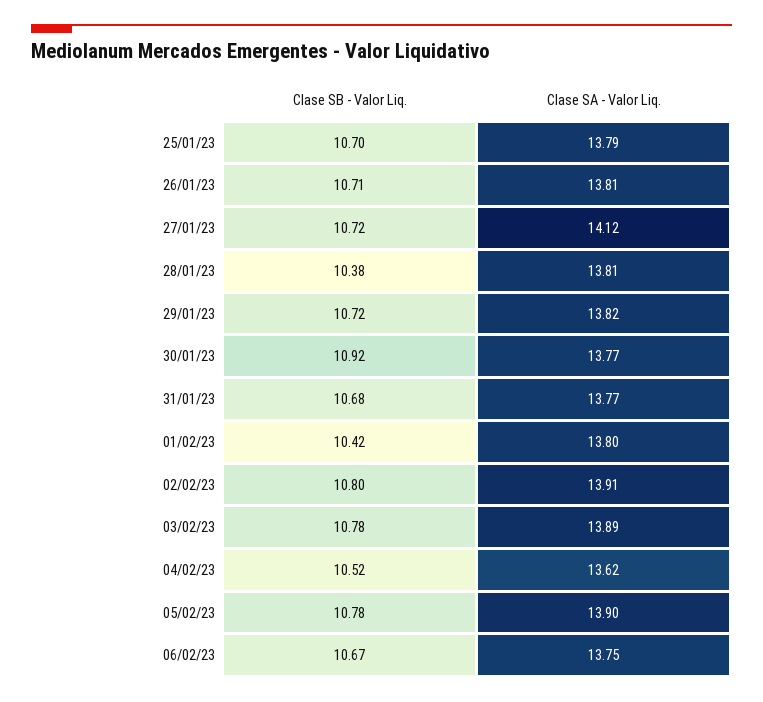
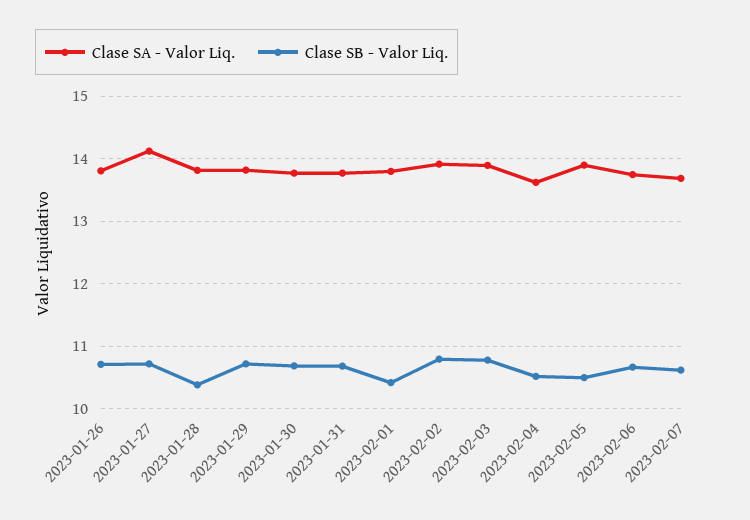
Clase SB - Valor Liq., 25/01/23: 10.7 -> none
Clase SA - Valor Liq., 25/01/23: 13.79 -> none
Clase SB - Valor Liq., 30/01/23: 10.92 -> 10.7
Clase SB - Valor Liq., 05/02/23: 10.78 -> 10.5
Clase SA - Valor Liq., 2023-02-07: none -> 13.7
Clase SB - Valor Liq., 2023-02-07: none -> 10.6

